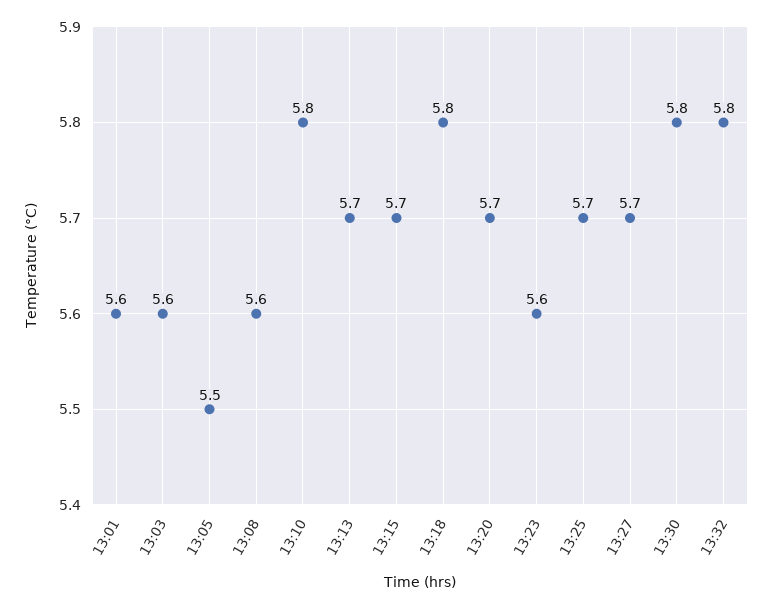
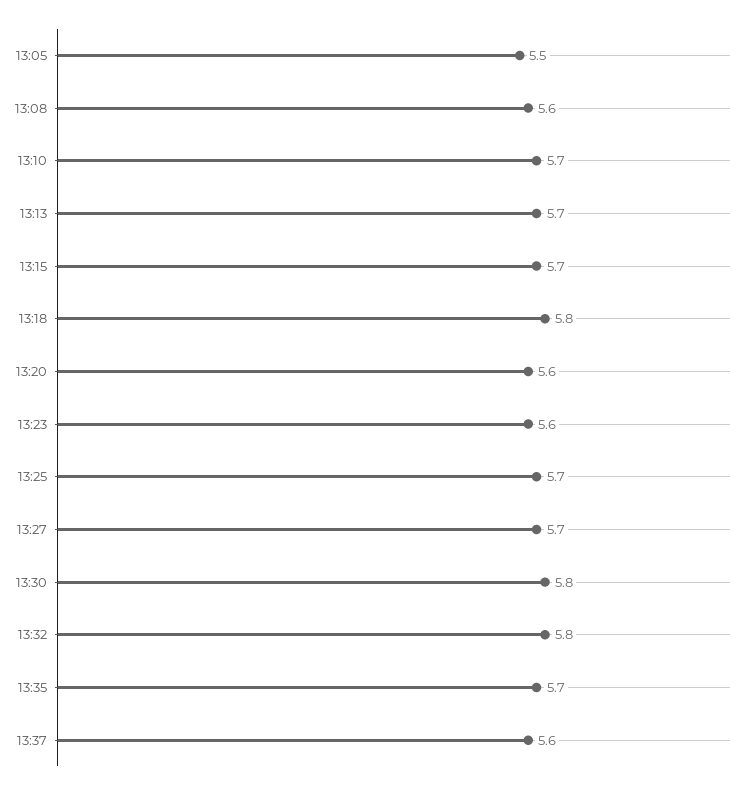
13:01: 5.6 -> none
13:03: 5.6 -> none
13:10: 5.8 -> 5.7
13:20: 5.7 -> 5.6
13:35: none -> 5.7
13:37: none -> 5.6

